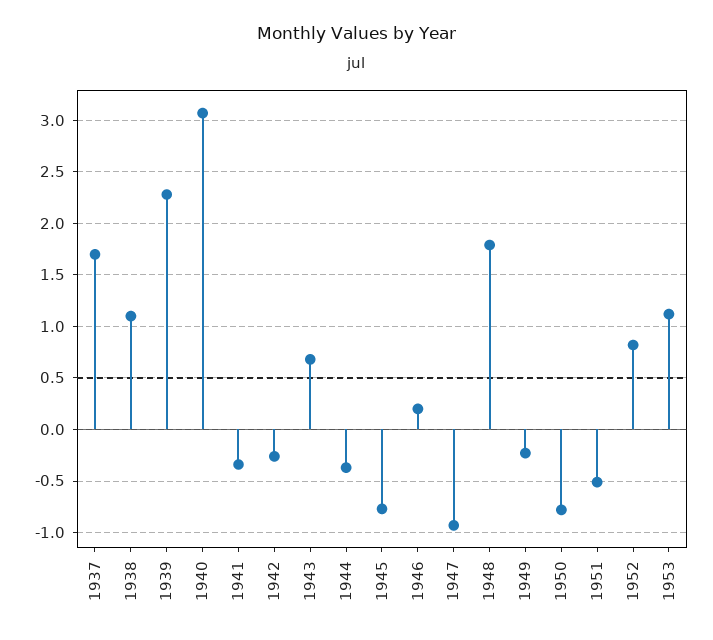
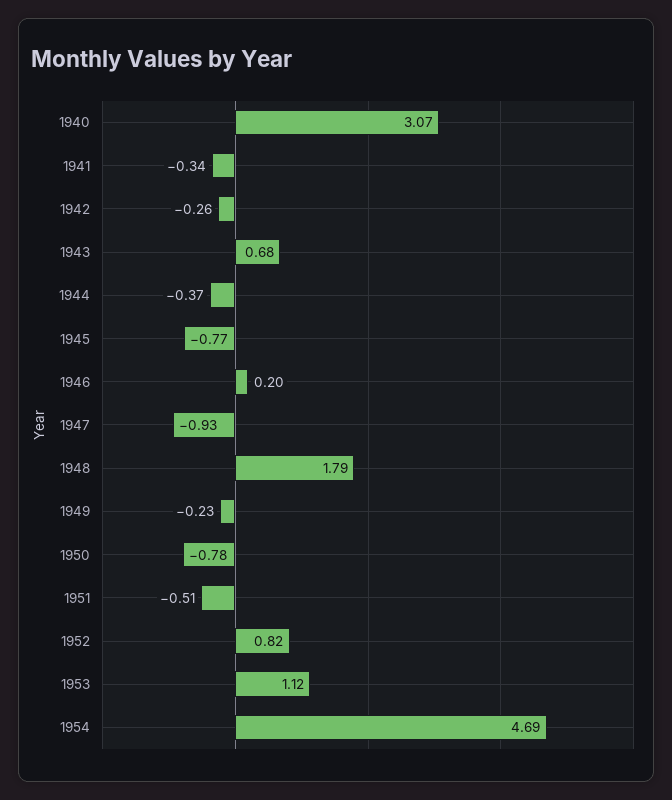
1937: 1.7 -> none
1938: 1.1 -> none
1939: 2.3 -> none
1954: none -> 4.69

